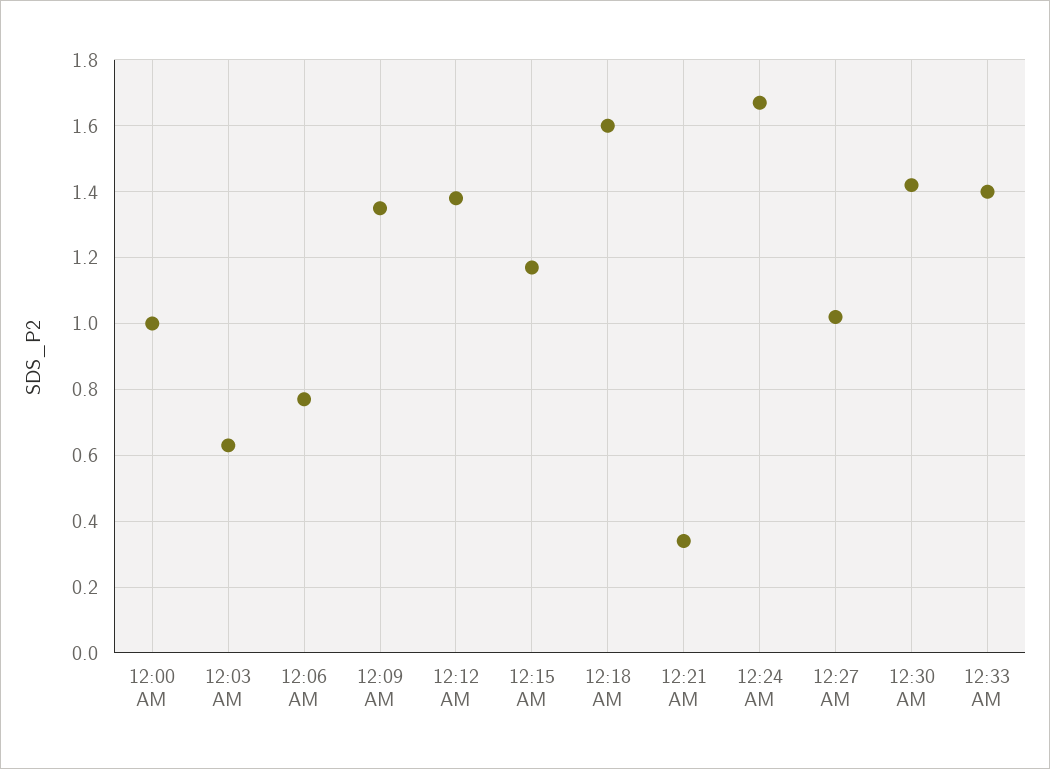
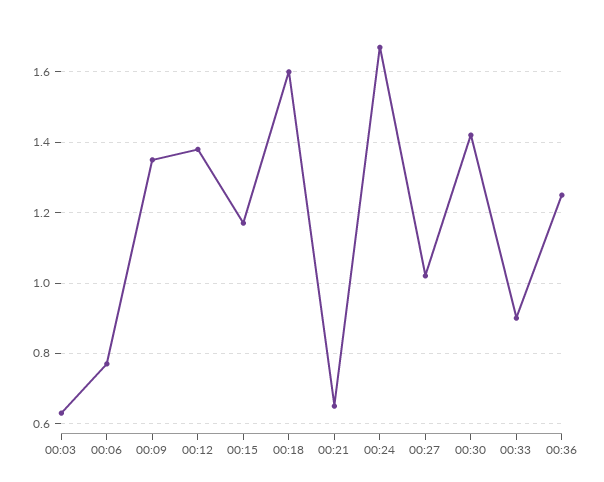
12:00 AM: 1 -> none
12:21 AM: 0.35 -> 0.65
12:33 AM: 1.4 -> 0.9
00:36: none -> 1.25

